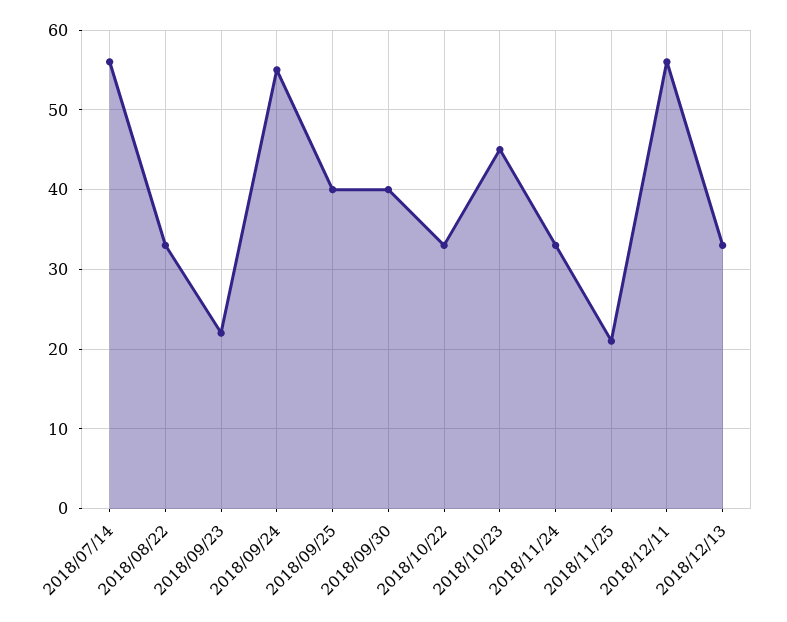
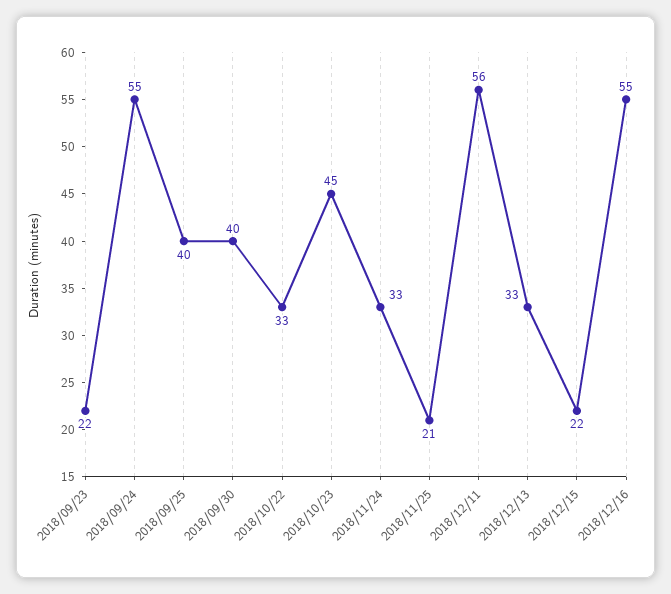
2018/07/14: 56 -> none
2018/08/22: 33 -> none
2018/12/15: none -> 22
2018/12/16: none -> 55

